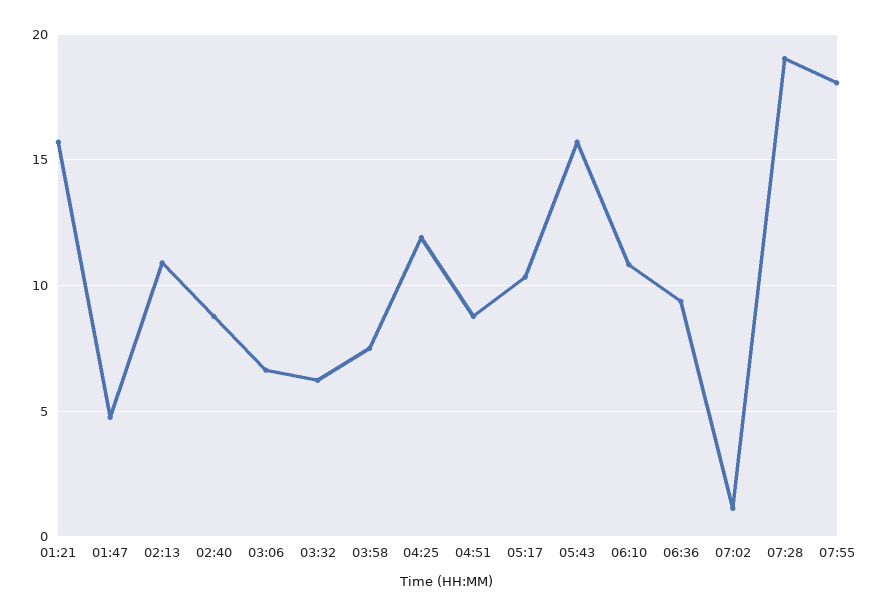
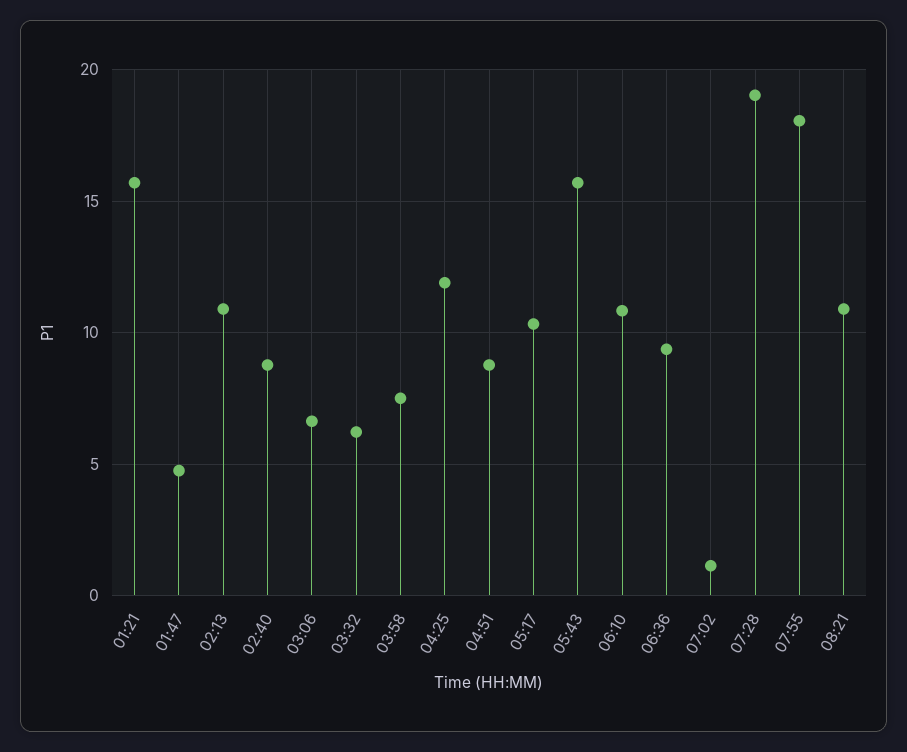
08:21: none -> 11

